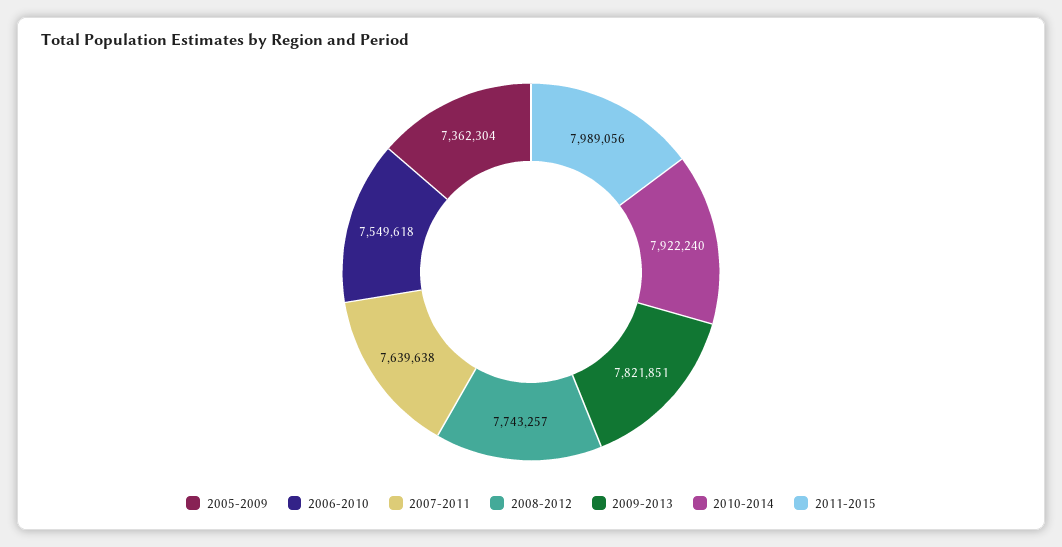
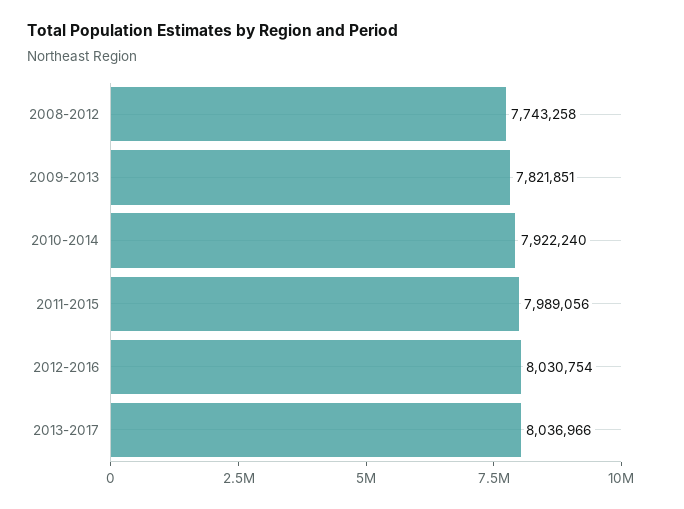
2005-2009: 7362304 -> none
2006-2010: 7549618 -> none
2007-2011: 7639638 -> none
2008-2012: 7743257 -> 7743258
2012-2016: none -> 8030754
2013-2017: none -> 8036966

